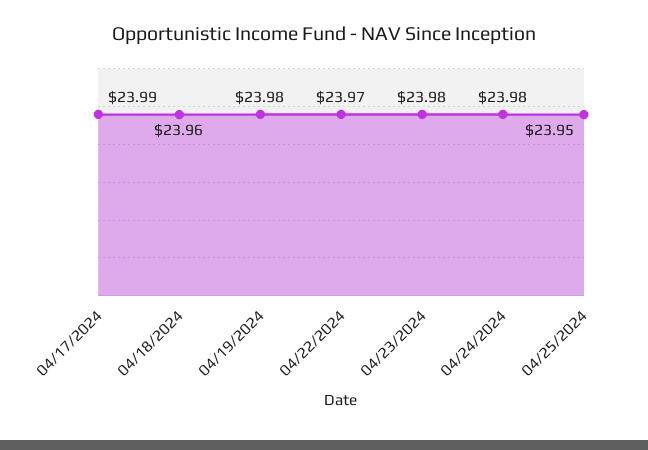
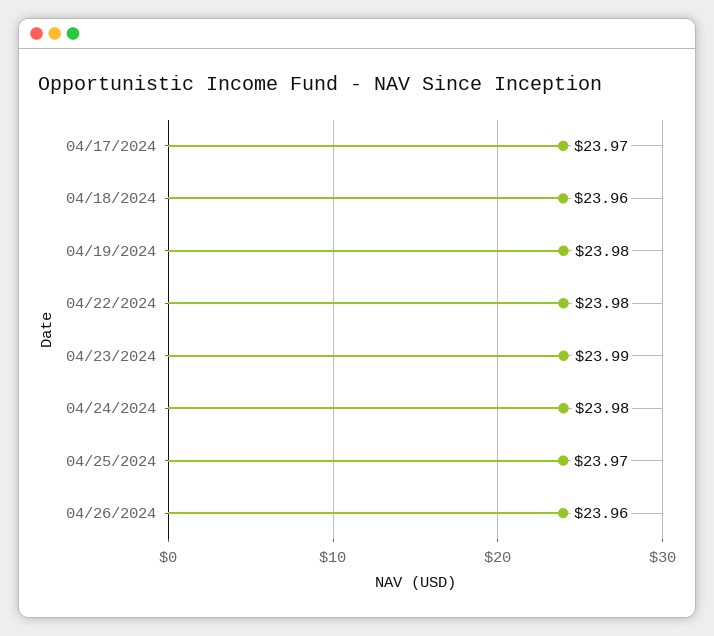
04/17/2024: 23.99 -> 23.97
04/22/2024: 23.97 -> 23.98
04/23/2024: 23.98 -> 23.99
04/25/2024: 23.95 -> 23.97
04/26/2024: none -> 23.96

